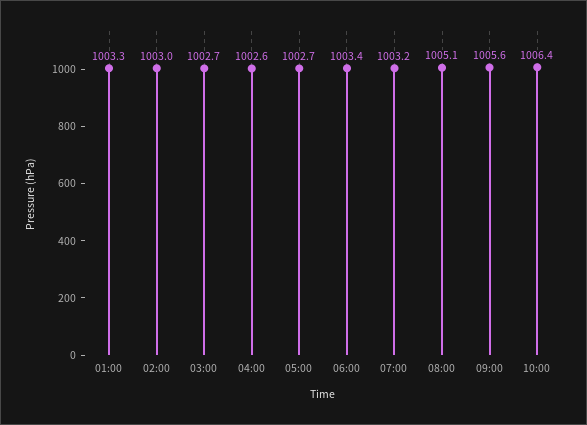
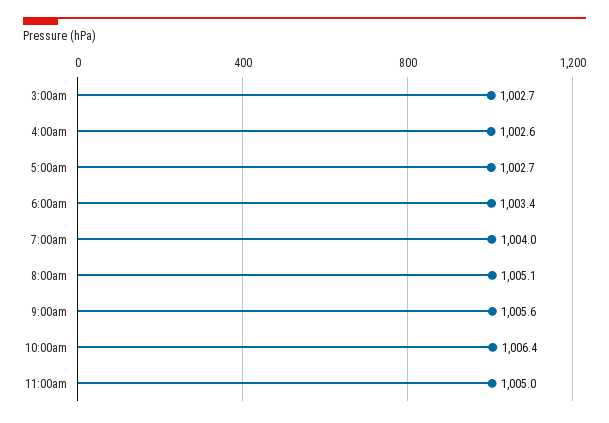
01:00: 1003.3 -> none
02:00: 1003 -> none
07:00: 1003.2 -> 1004
11:00am: none -> 1005

